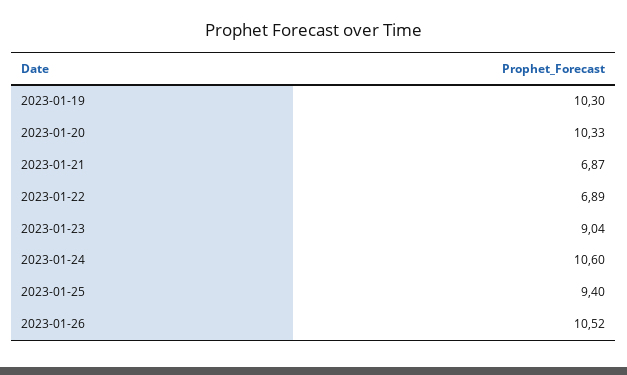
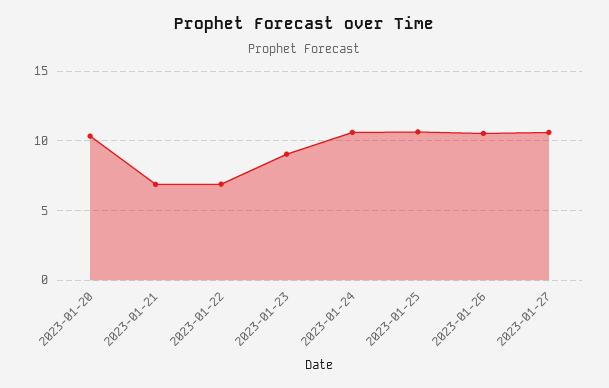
2023-01-19: 10.3 -> none
2023-01-25: 9.4 -> 10.5
2023-01-27: none -> 10.5

